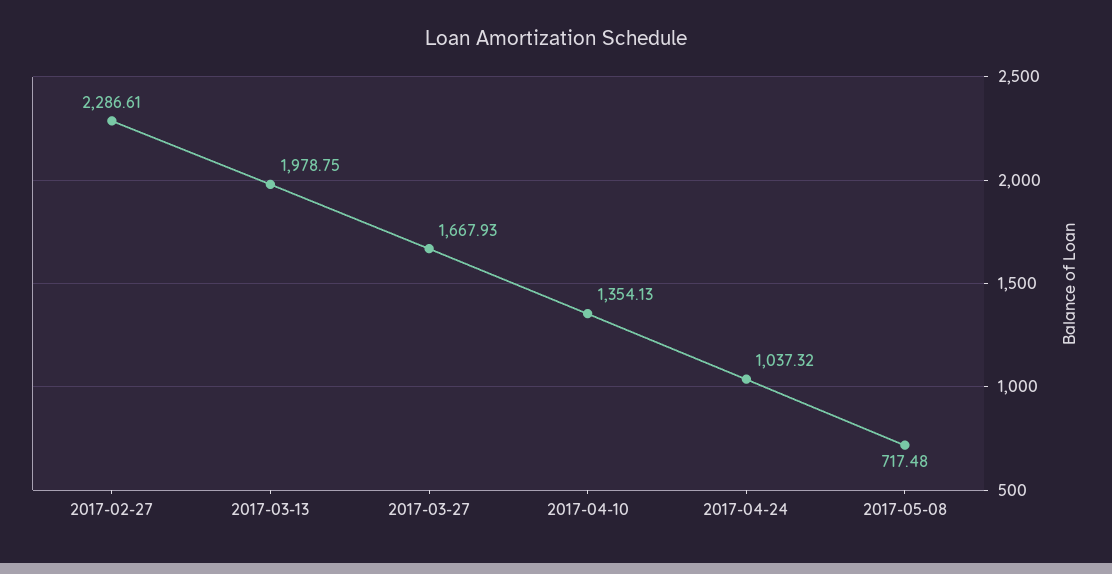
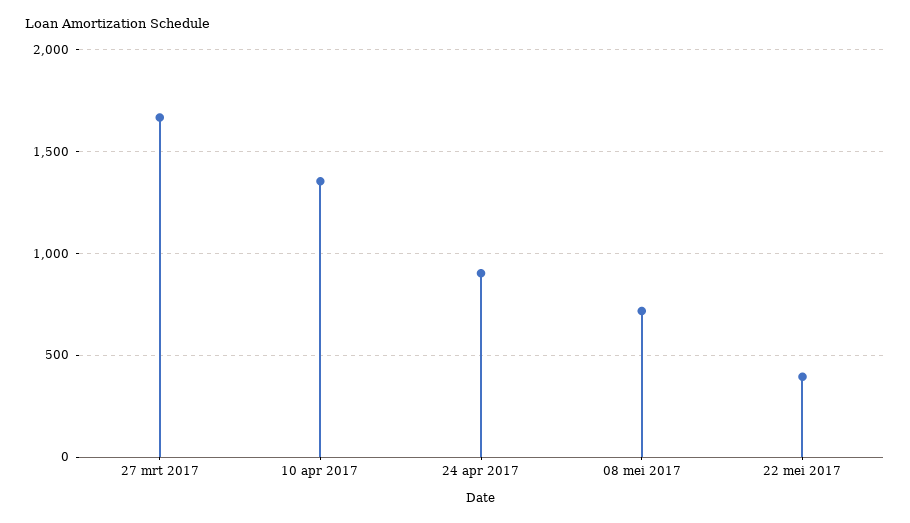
2017-02-27: 2286.61 -> none
2017-03-13: 1978.75 -> none
2017-04-24: 1037.32 -> 900
22 mei 2017: none -> 400

